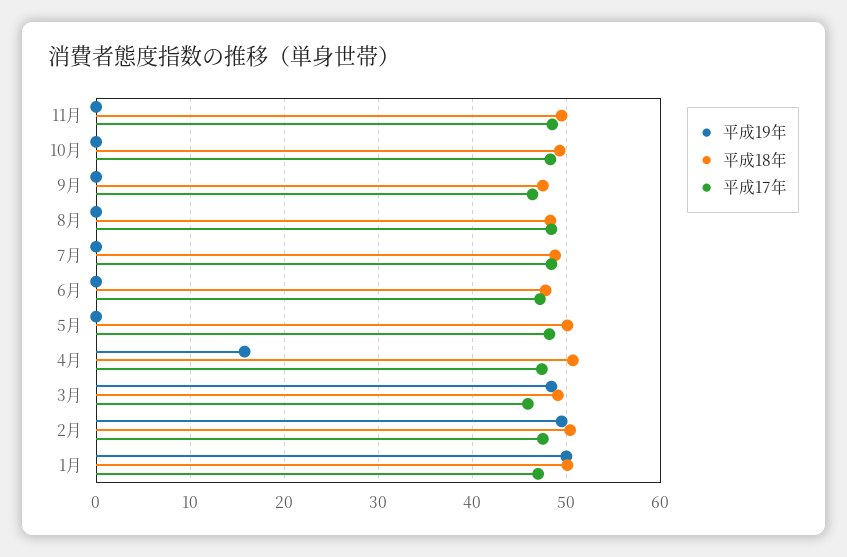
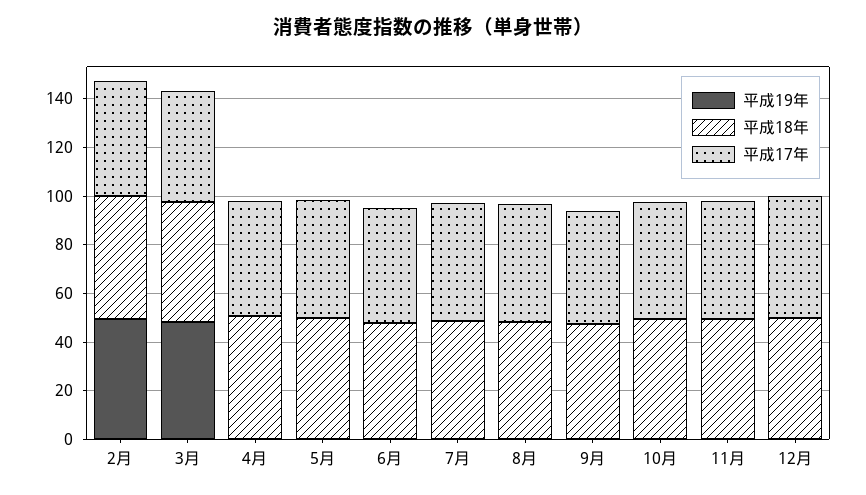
平成19年, 4月: 16 -> 0
平成19年, 1月: 50 -> none
平成18年, 1月: 50 -> none
平成17年, 1月: 47 -> none
平成19年, 12月: none -> 0
平成18年, 12月: none -> 50
平成17年, 12月: none -> 50

